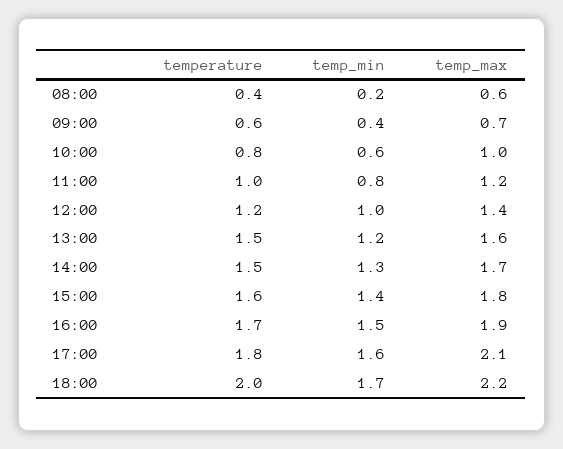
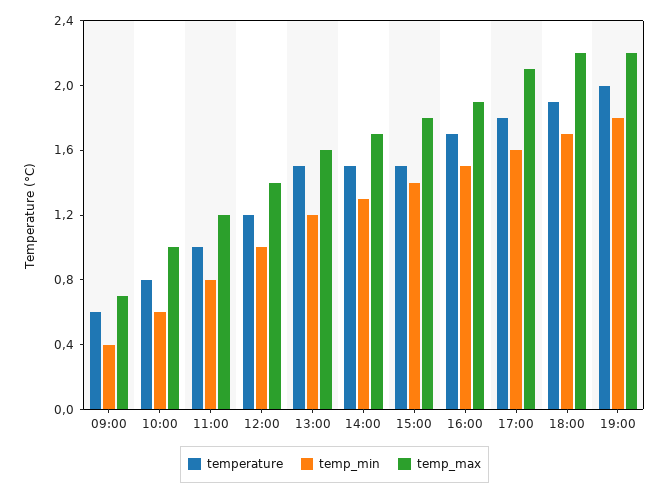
temperature, 08:00: 0.4 -> none
temp_min, 08:00: 0.2 -> none
temp_max, 08:00: 0.6 -> none
temperature, 15:00: 1.6 -> 1.5
temperature, 18:00: 2 -> 1.9
temperature, 19:00: none -> 2
temp_min, 19:00: none -> 1.8
temp_max, 19:00: none -> 2.2

